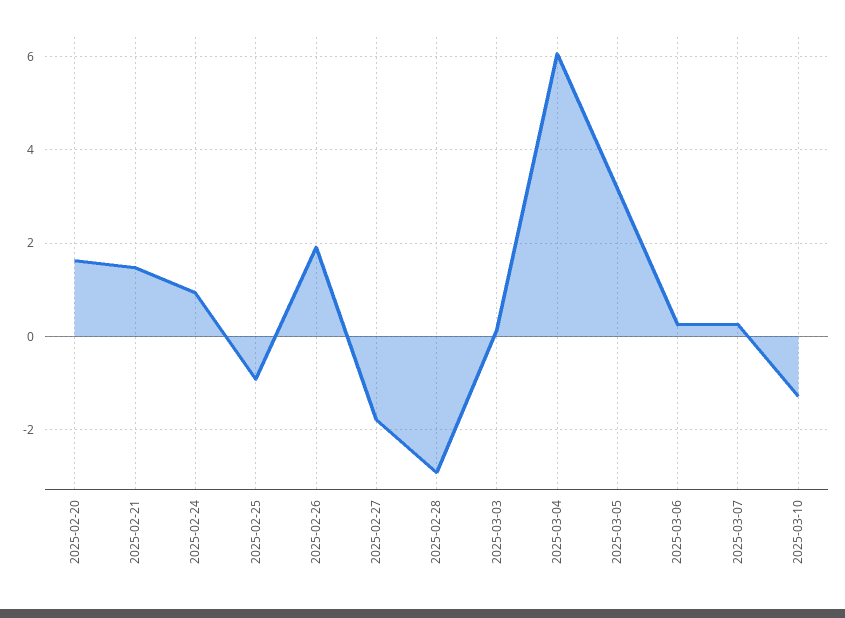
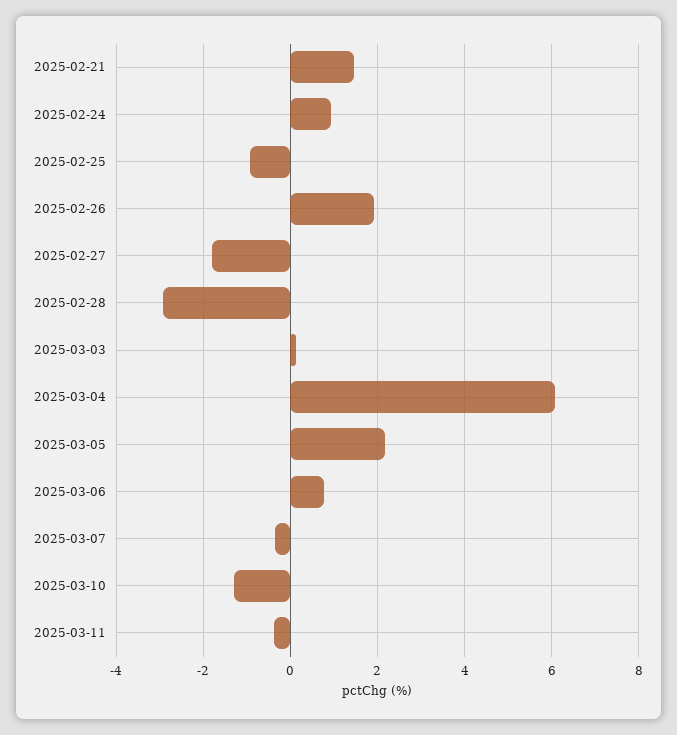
2025-02-20: 1.6 -> none
2025-03-05: 3.2 -> 2.2
2025-03-06: 0.2 -> 0.8
2025-03-07: 0.2 -> -0.4
2025-03-11: none -> -0.4

